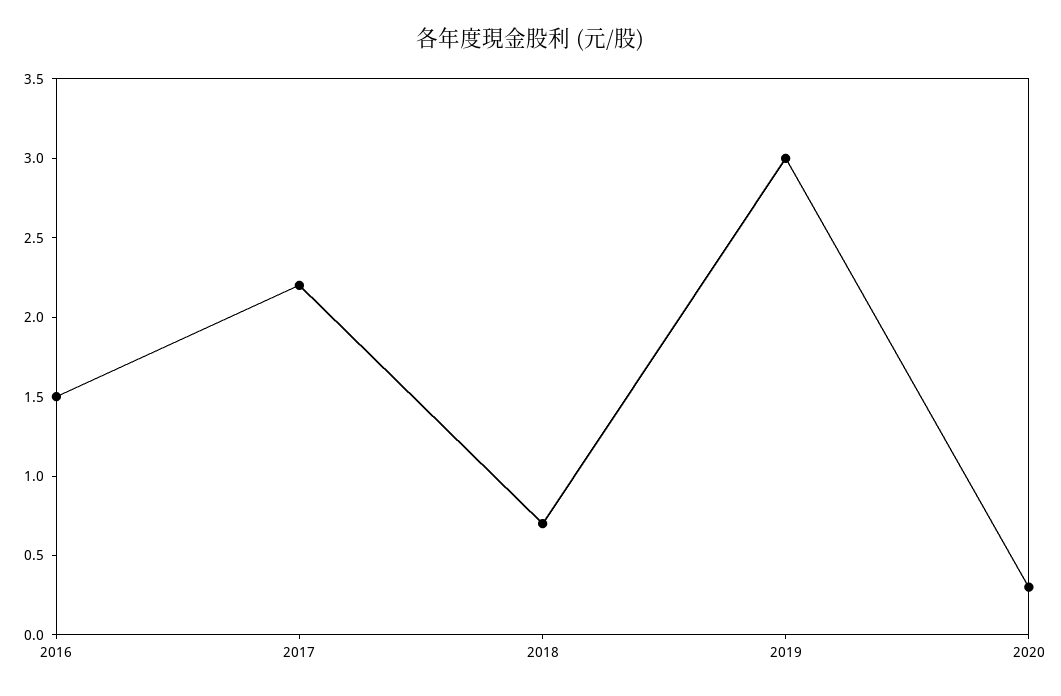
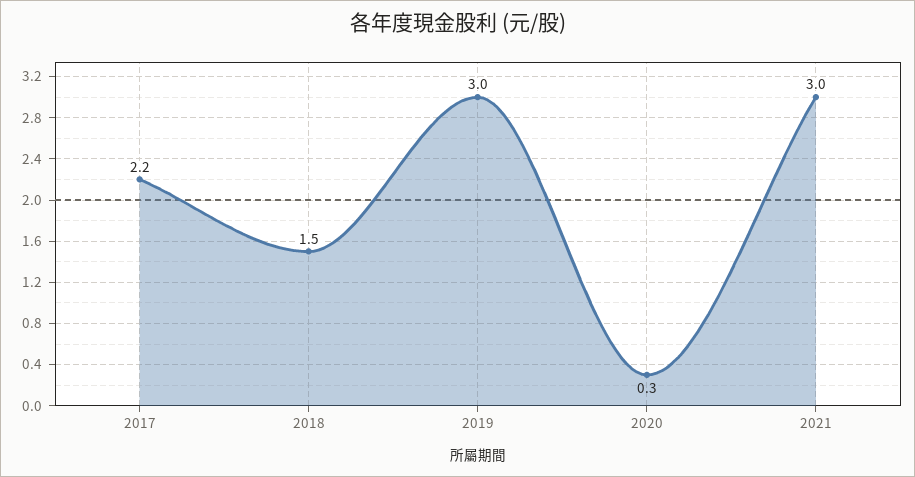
2016: 1.5 -> none
2018: 0.7 -> 1.5
2021: none -> 3

